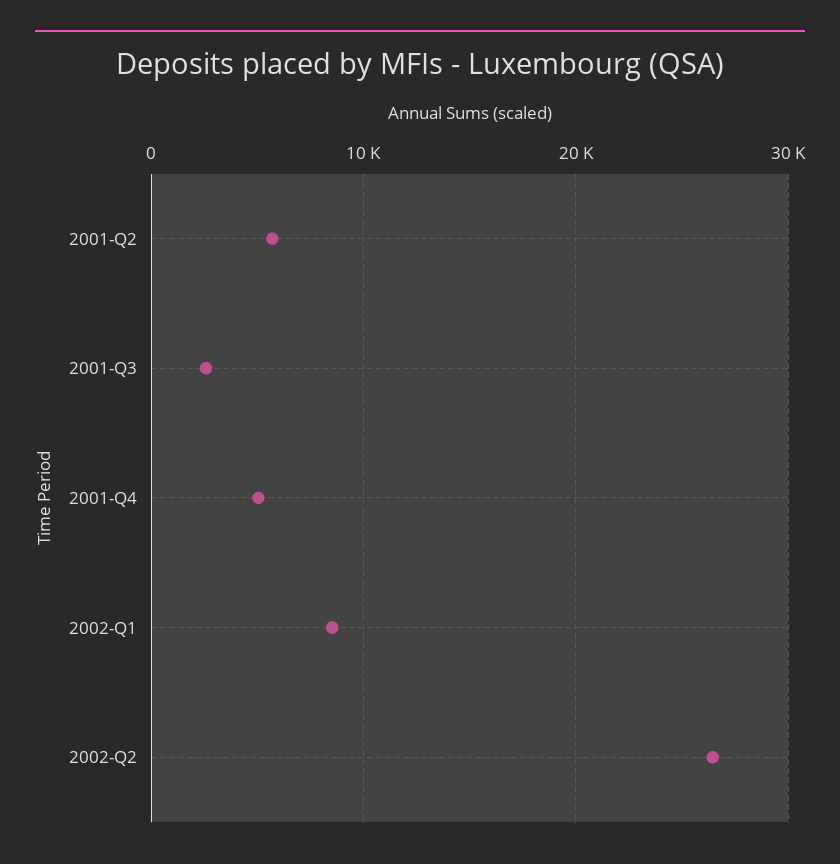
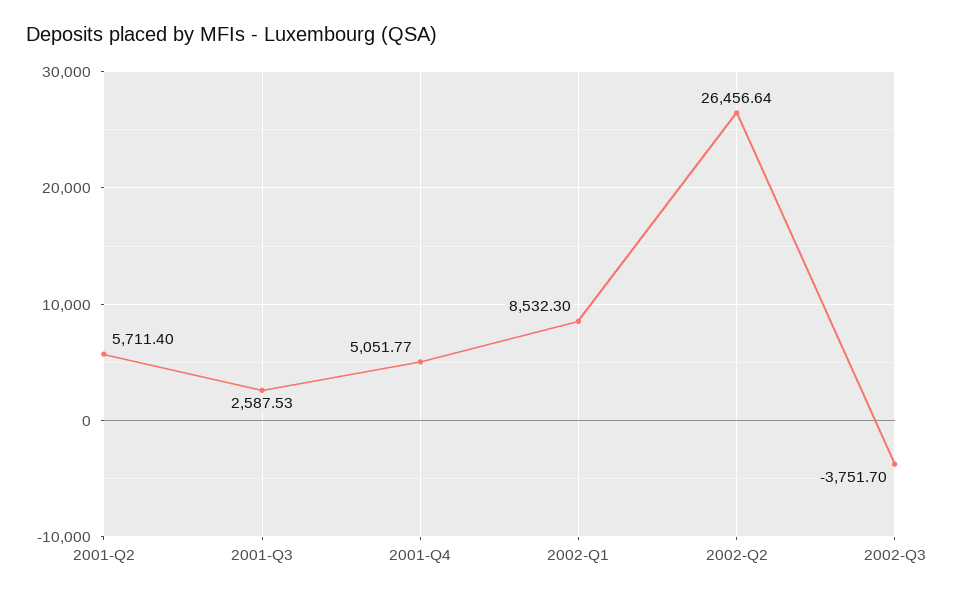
2002-Q3: none -> -3751.7

